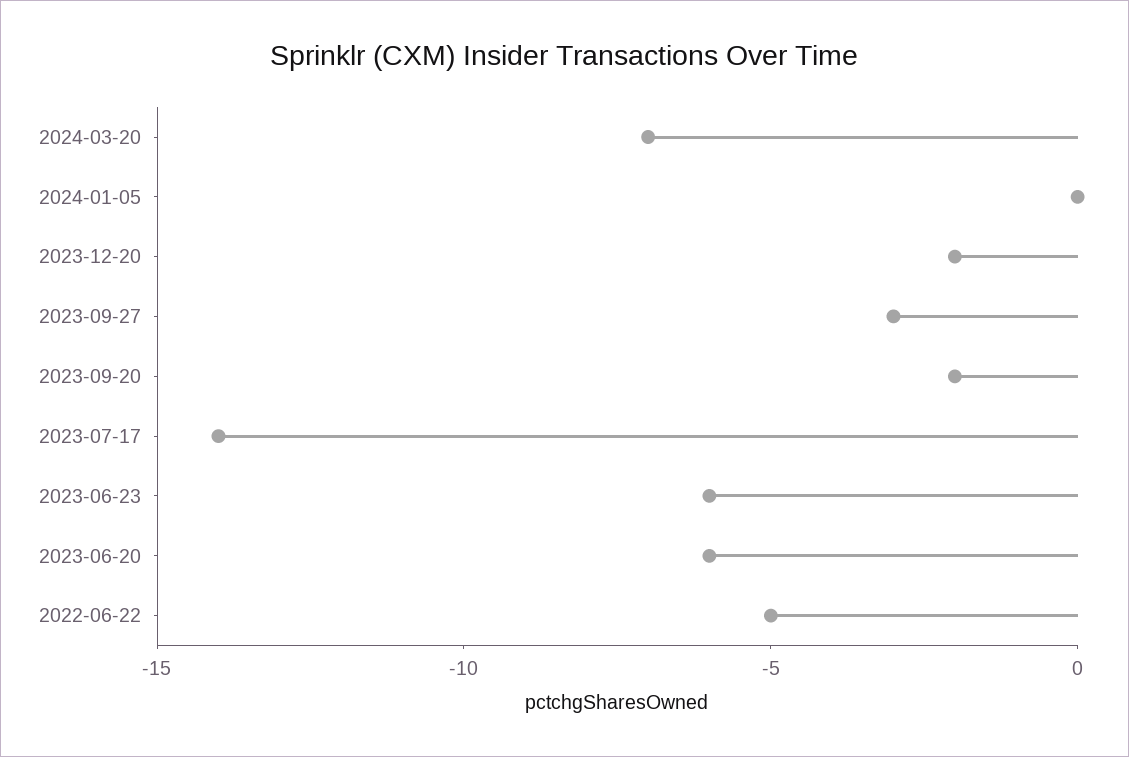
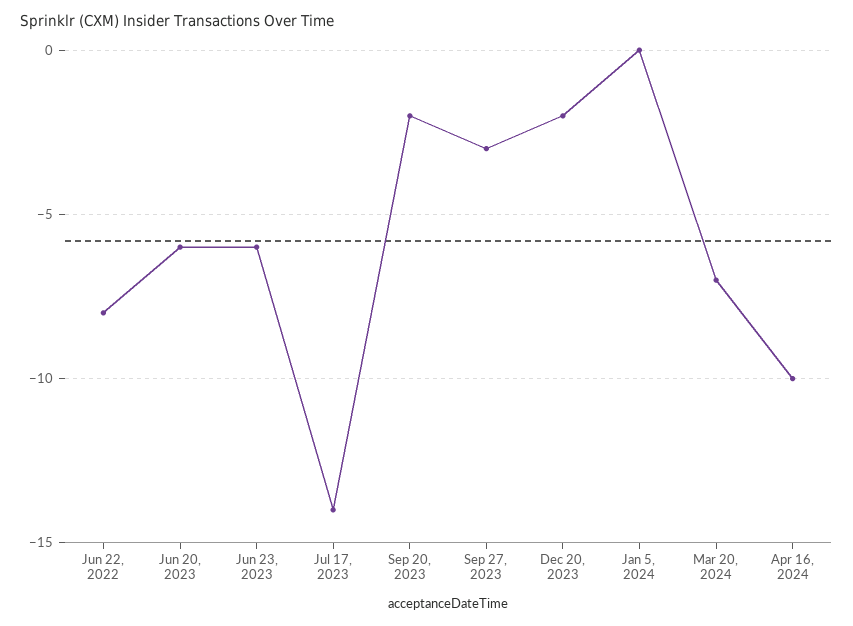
2022-06-22: -5 -> -8
Apr 16, 2024: none -> -10

